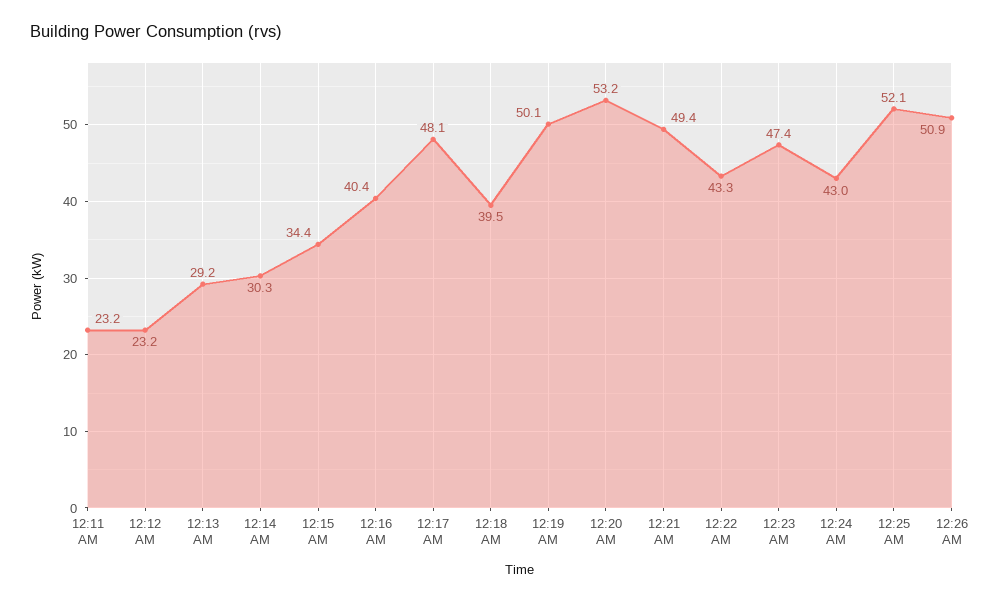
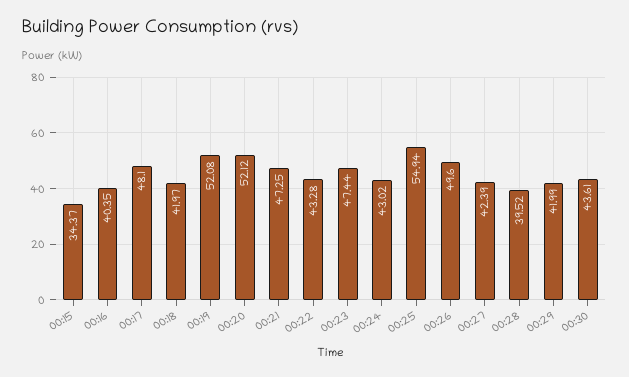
12:11 AM: 23.2 -> none
12:12 AM: 23.2 -> none
12:13 AM: 29.2 -> none
12:14 AM: 30.3 -> none
12:18 AM: 39.5 -> 41.97
12:19 AM: 50.1 -> 52.08
12:20 AM: 53.2 -> 52.12
12:21 AM: 49.4 -> 47.25
12:25 AM: 52.1 -> 54.94
12:26 AM: 50.9 -> 49.6
00:27: none -> 42.39
00:28: none -> 39.52
00:29: none -> 41.99
00:30: none -> 43.61

